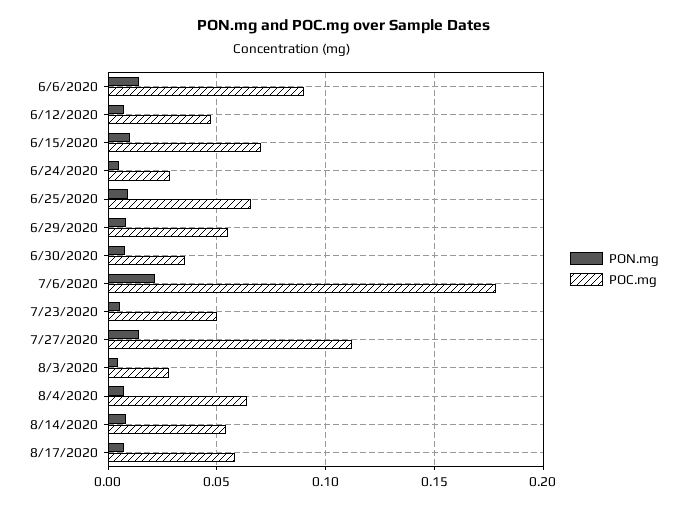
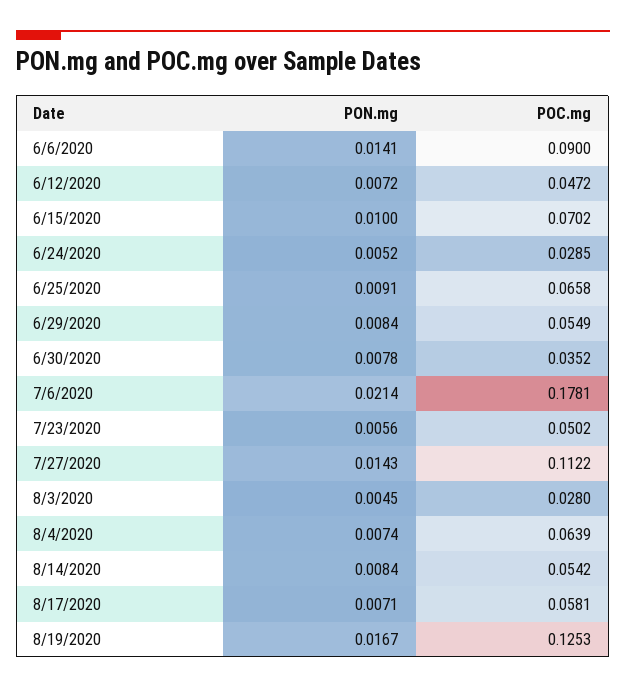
PON.mg, 8/19/2020: none -> 0.0167
POC.mg, 8/19/2020: none -> 0.1253

